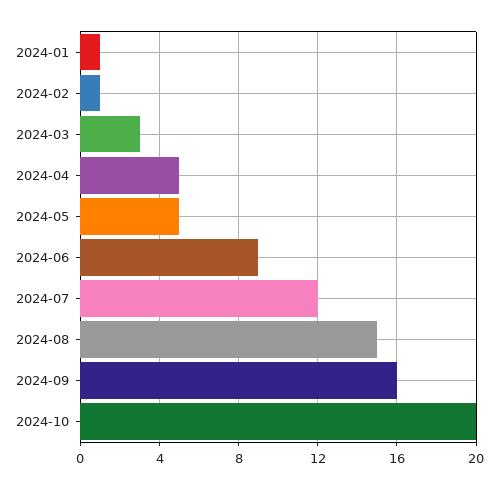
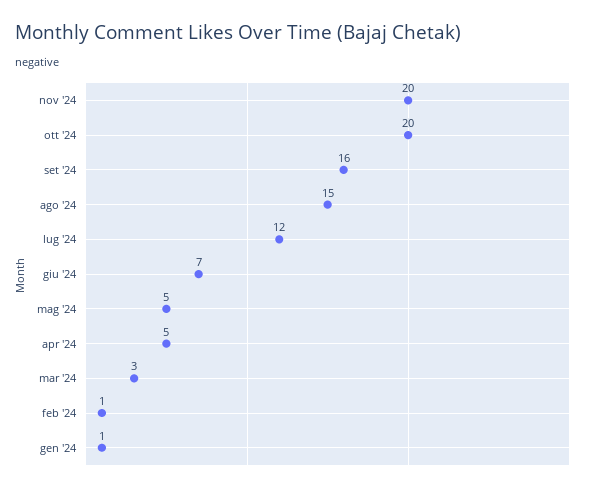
2024-06: 9 -> 7
nov '24: none -> 20

